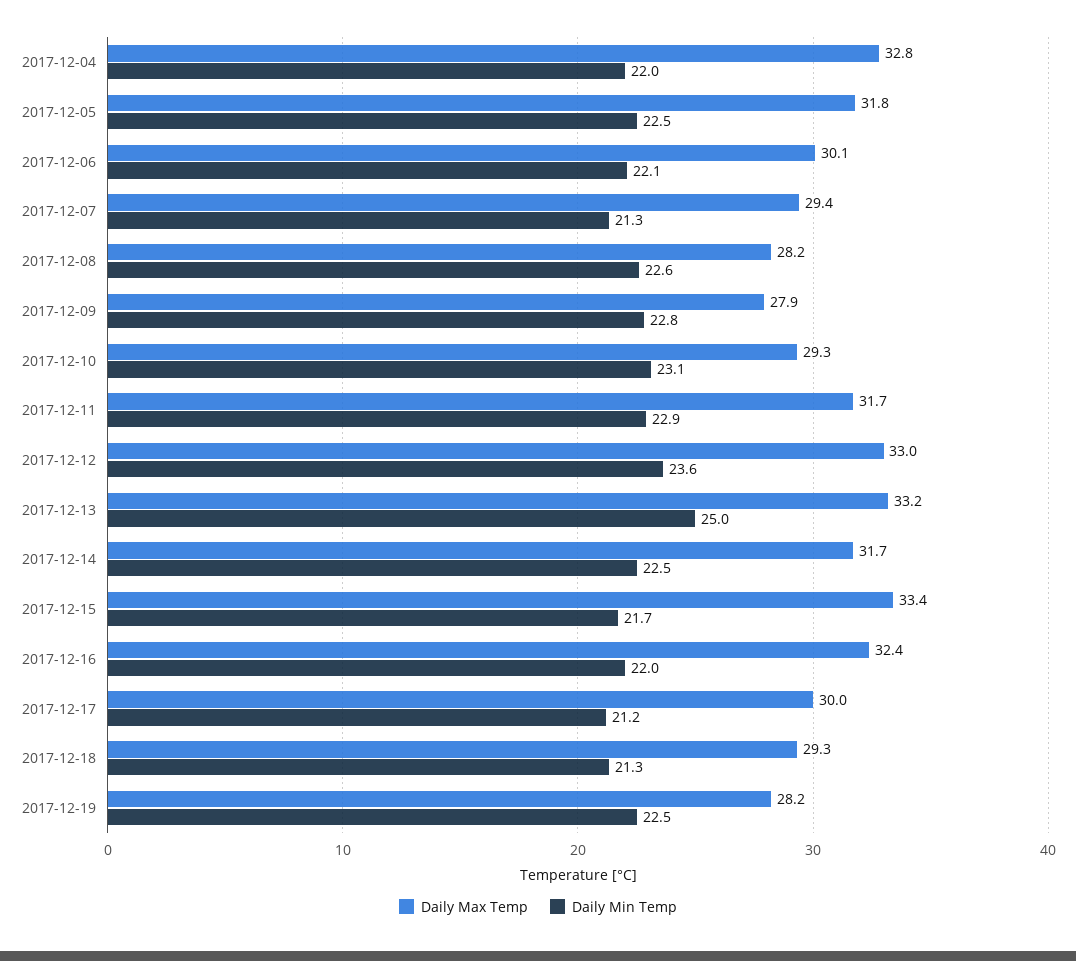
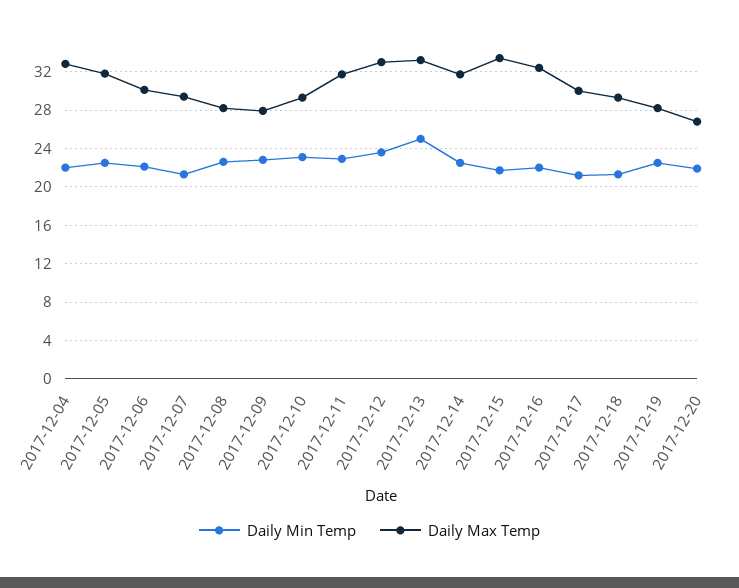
Daily Min Temp, 2017-12-20: none -> 22
Daily Max Temp, 2017-12-20: none -> 27

